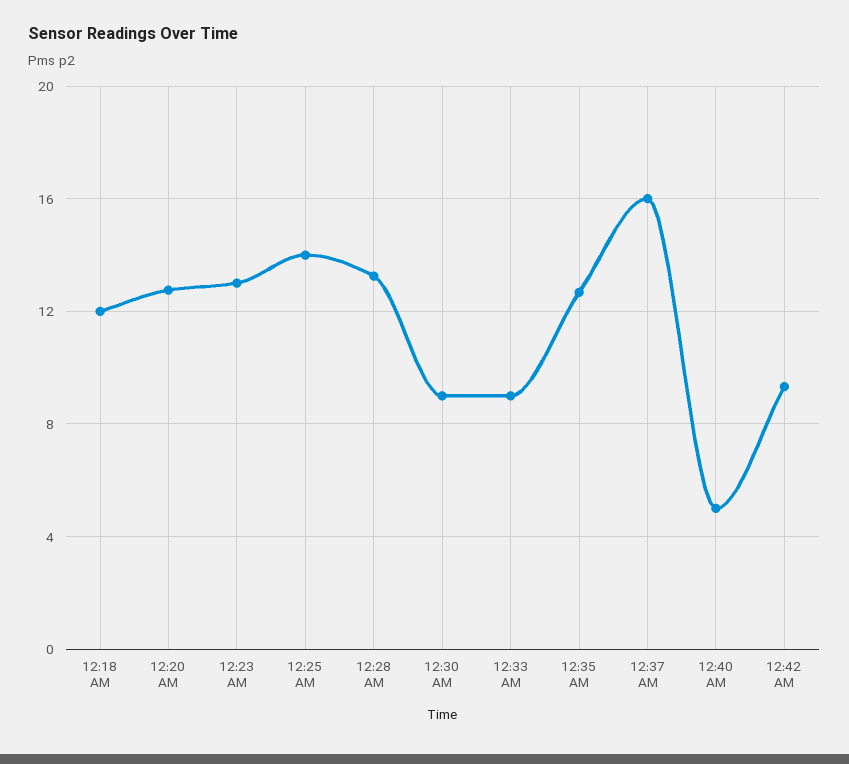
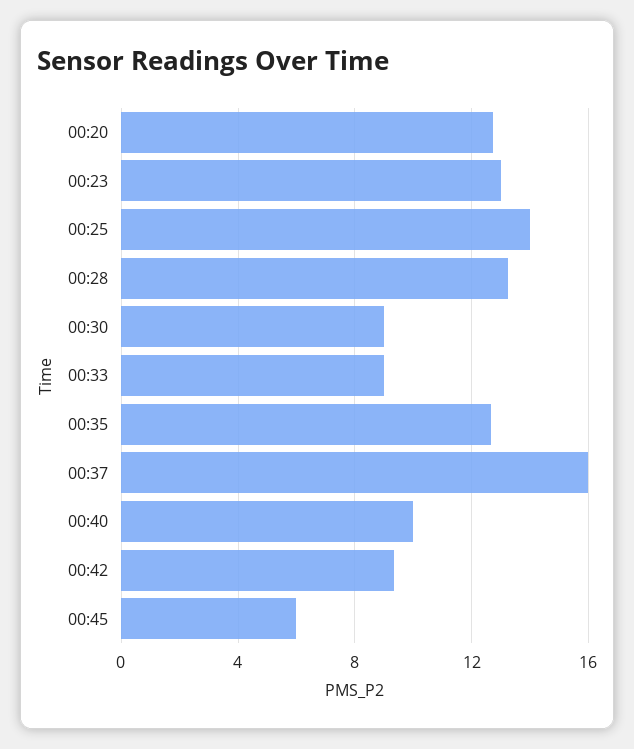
12:18 AM: 12 -> none
12:40 AM: 5 -> 10
00:45: none -> 6

